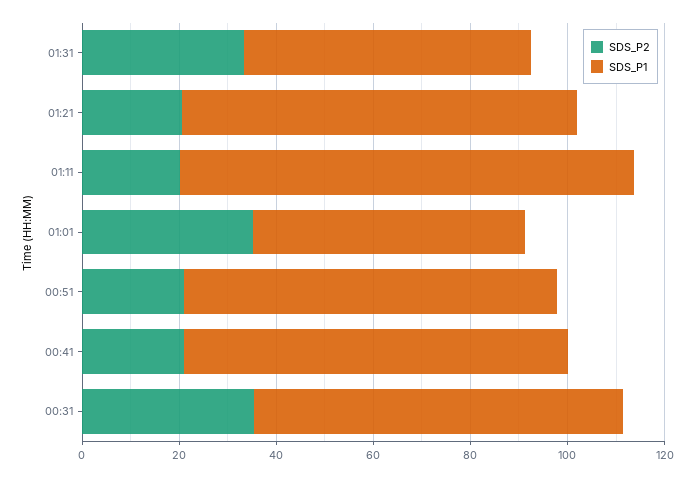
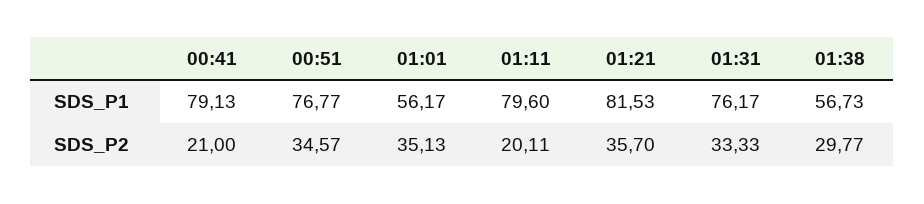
SDS_P1, 01:31: 60 -> 76.17
SDS_P2, 01:21: 20 -> 35.7
SDS_P1, 01:11: 95 -> 79.6
SDS_P2, 00:51: 20 -> 34.57
SDS_P2, 00:31: 35 -> none
SDS_P1, 00:31: 75 -> none
SDS_P1, 01:38: none -> 56.73
SDS_P2, 01:38: none -> 29.77

